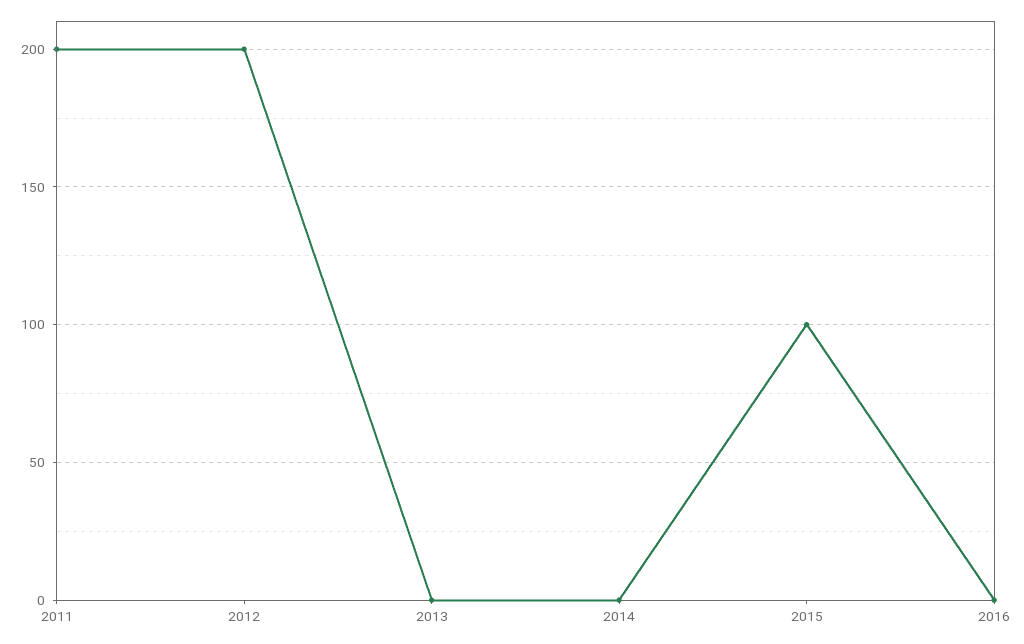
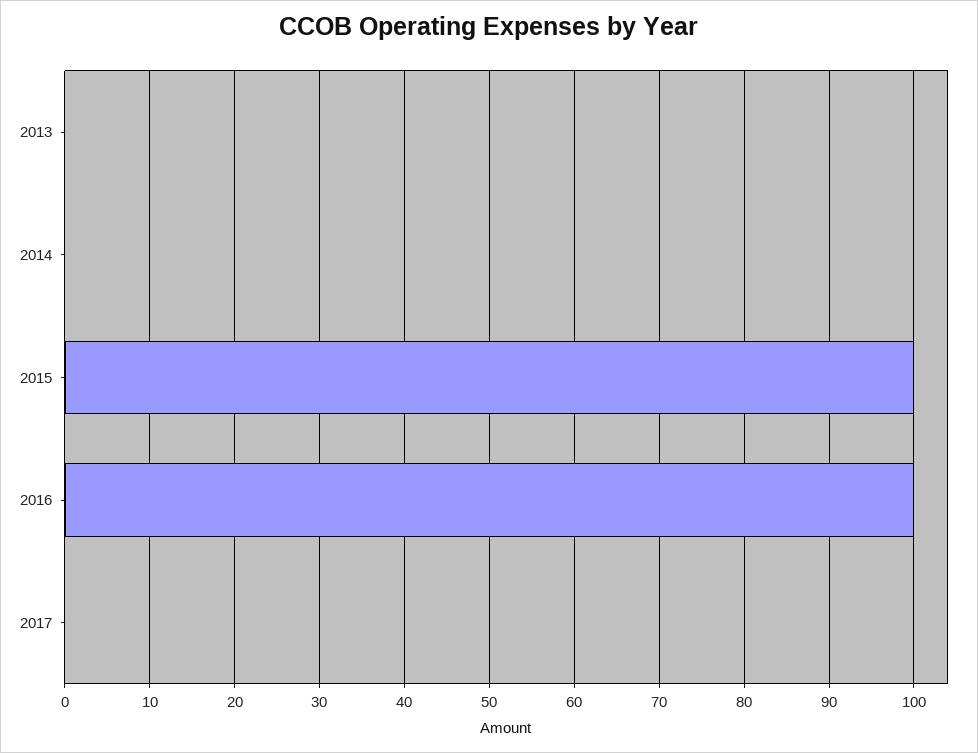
2011: 200 -> none
2012: 200 -> none
2016: 0 -> 100
2017: none -> 0

